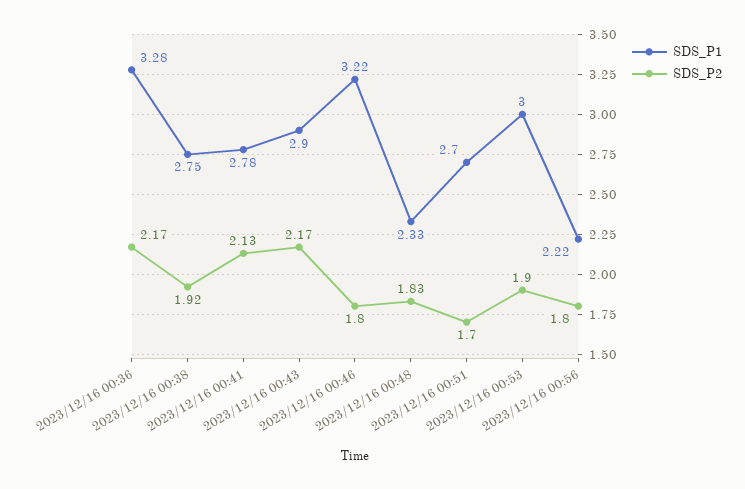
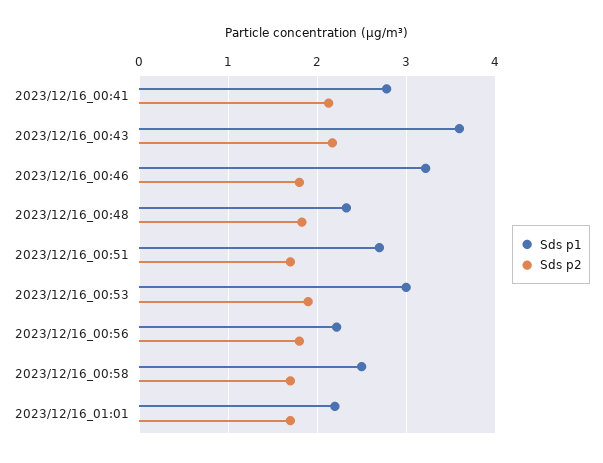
SDS_P1, 2023/12/16 00:36: 3.28 -> none
SDS_P2, 2023/12/16 00:36: 2.17 -> none
SDS_P1, 2023/12/16 00:38: 2.75 -> none
SDS_P2, 2023/12/16 00:38: 1.92 -> none
SDS_P1, 2023/12/16 00:43: 2.9 -> 3.6
SDS_P1, 2023/12/16_00:58: none -> 2.5
SDS_P2, 2023/12/16_00:58: none -> 1.7
SDS_P1, 2023/12/16_01:01: none -> 2.2
SDS_P2, 2023/12/16_01:01: none -> 1.7

